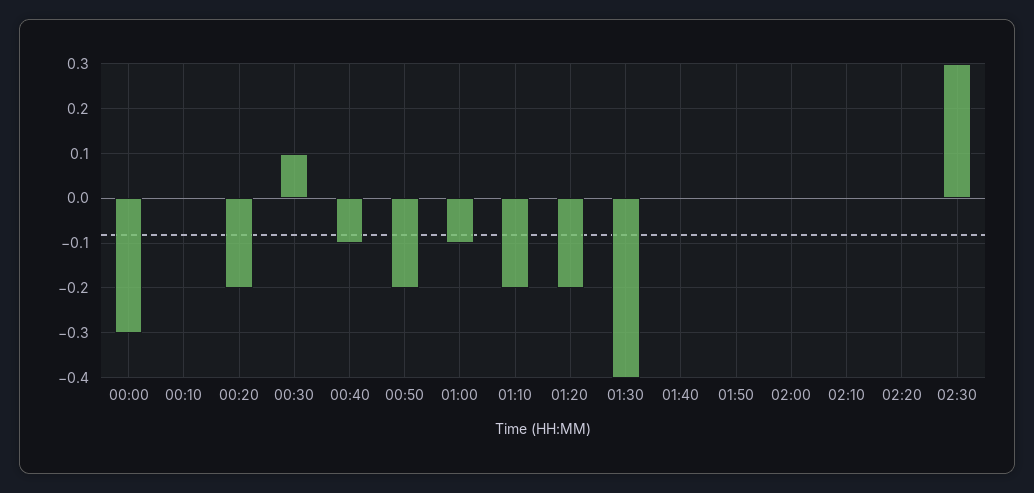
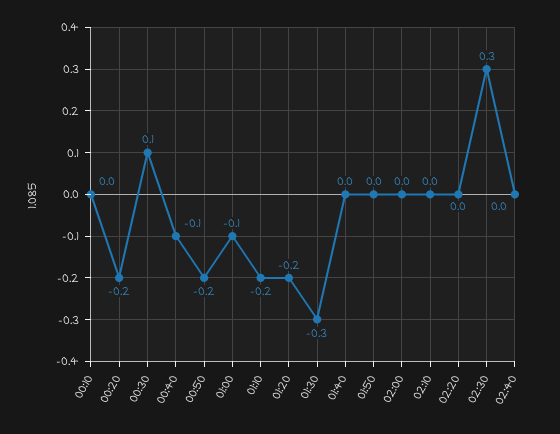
00:00: -0.3 -> none
01:30: -0.4 -> -0.3
02:40: none -> 0

